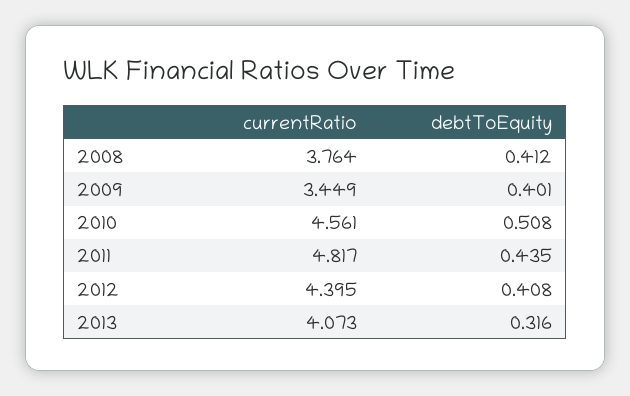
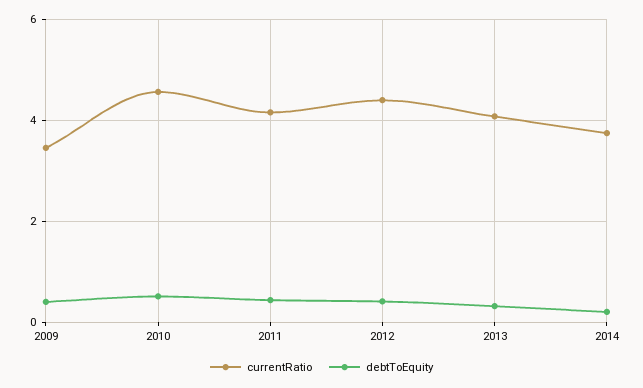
currentRatio, 2008: 3.764 -> none
debtToEquity, 2008: 0.412 -> none
currentRatio, 2011: 4.817 -> 4.2
currentRatio, 2014: none -> 3.8
debtToEquity, 2014: none -> 0.2

